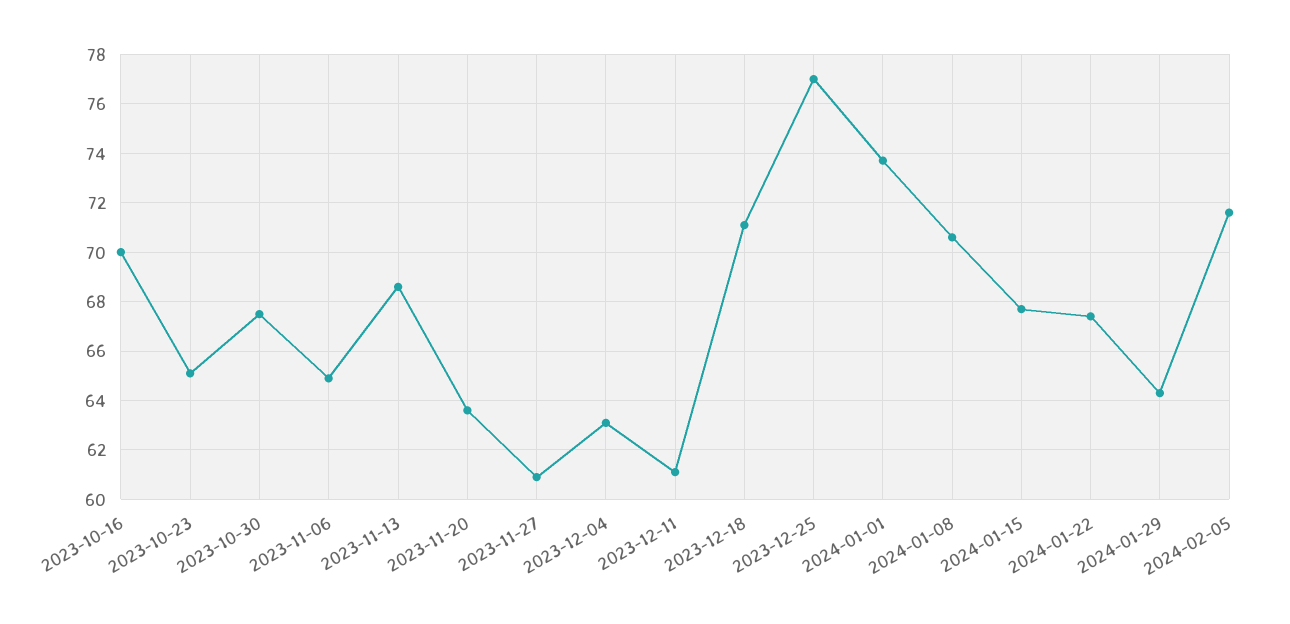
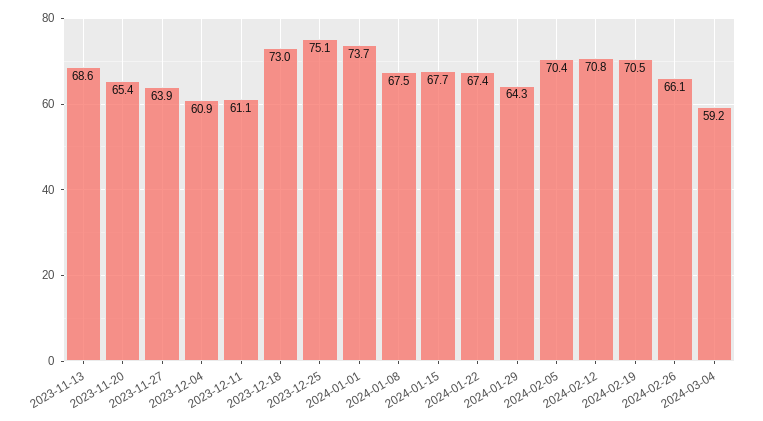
2023-10-16: 70 -> none
2023-10-23: 65 -> none
2023-10-30: 67.5 -> none
2023-11-06: 65 -> none
2023-11-20: 63.5 -> 65.4
2023-11-27: 61 -> 63.9
2023-12-04: 63 -> 60.9
2023-12-18: 71 -> 73
2023-12-25: 77 -> 75.1
2024-01-08: 70.5 -> 67.5
2024-02-05: 71.5 -> 70.4
2024-02-12: none -> 70.8
2024-02-19: none -> 70.5
2024-02-26: none -> 66.1
2024-03-04: none -> 59.2

